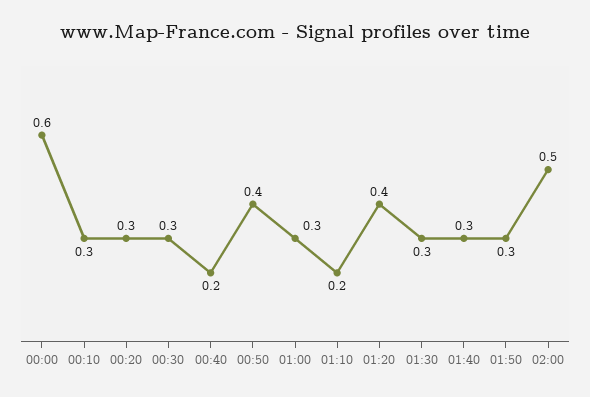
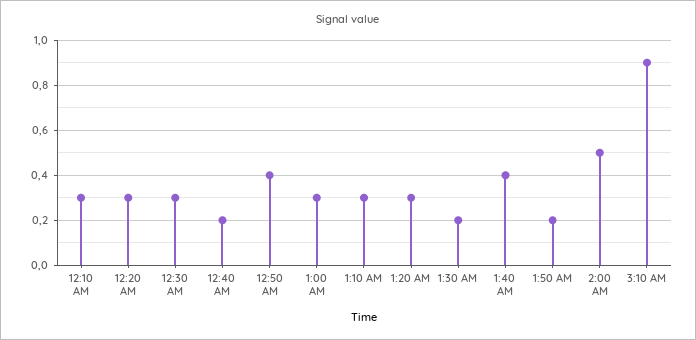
00:00: 0.6 -> none
01:10: 0.2 -> 0.3
01:20: 0.4 -> 0.3
01:30: 0.3 -> 0.2
01:40: 0.3 -> 0.4
01:50: 0.3 -> 0.2
3:10 AM: none -> 0.9

